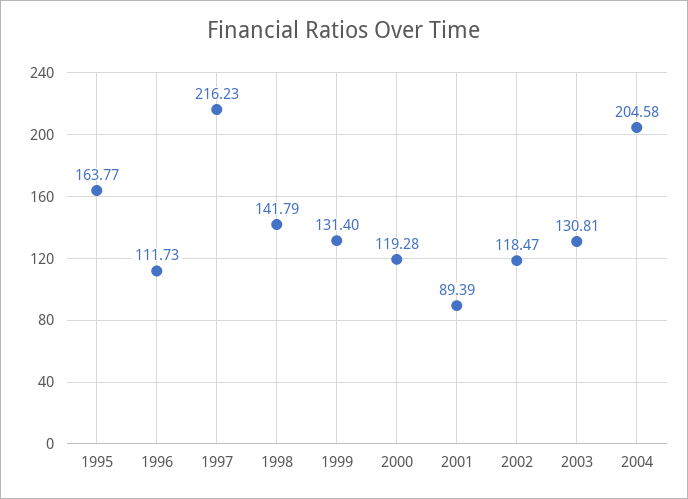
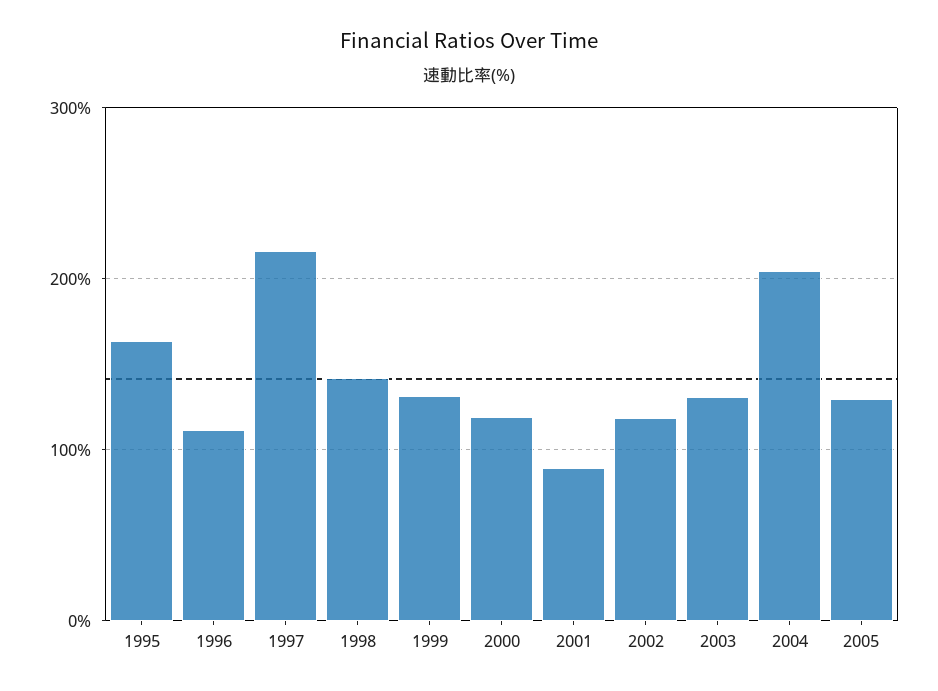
2005: none -> 130

